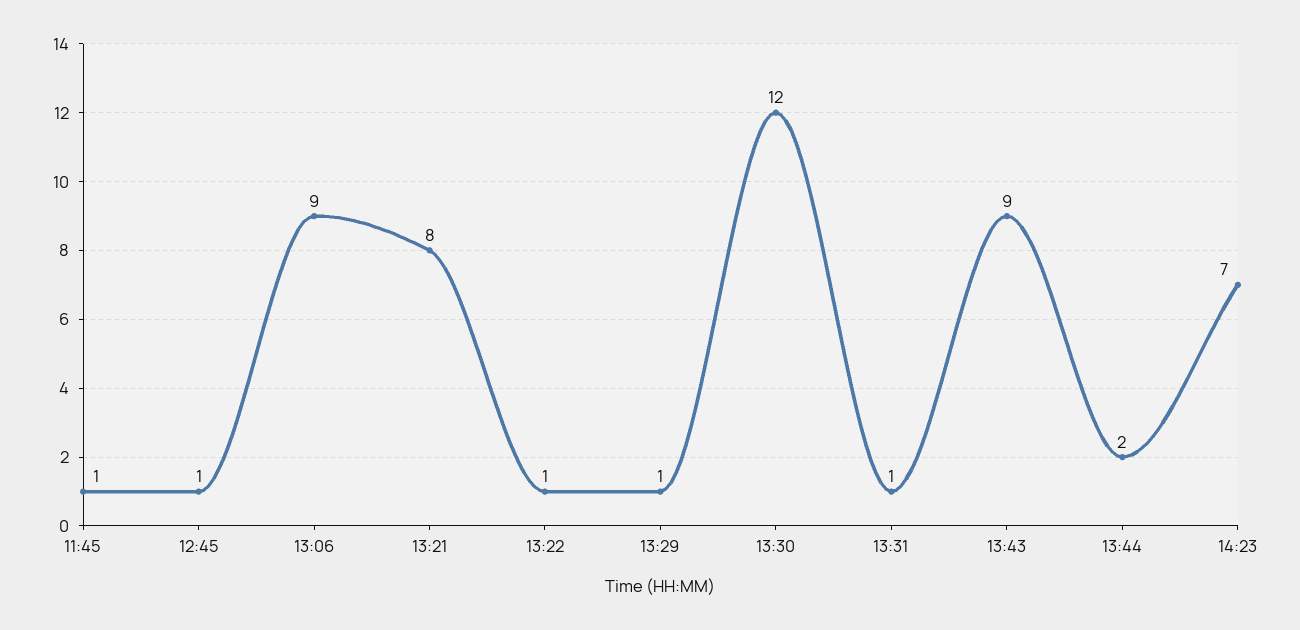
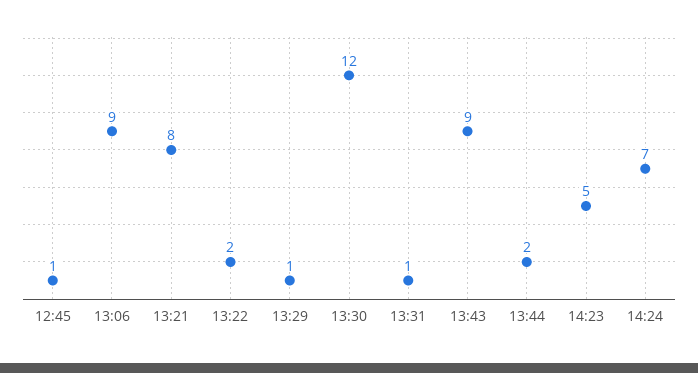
11:45: 1 -> none
13:22: 1 -> 2
14:23: 7 -> 5
14:24: none -> 7

